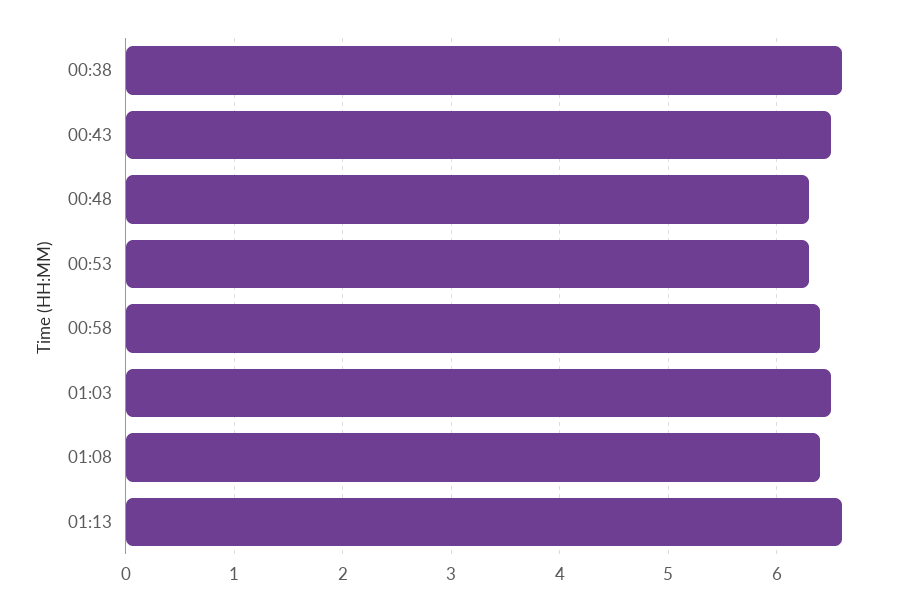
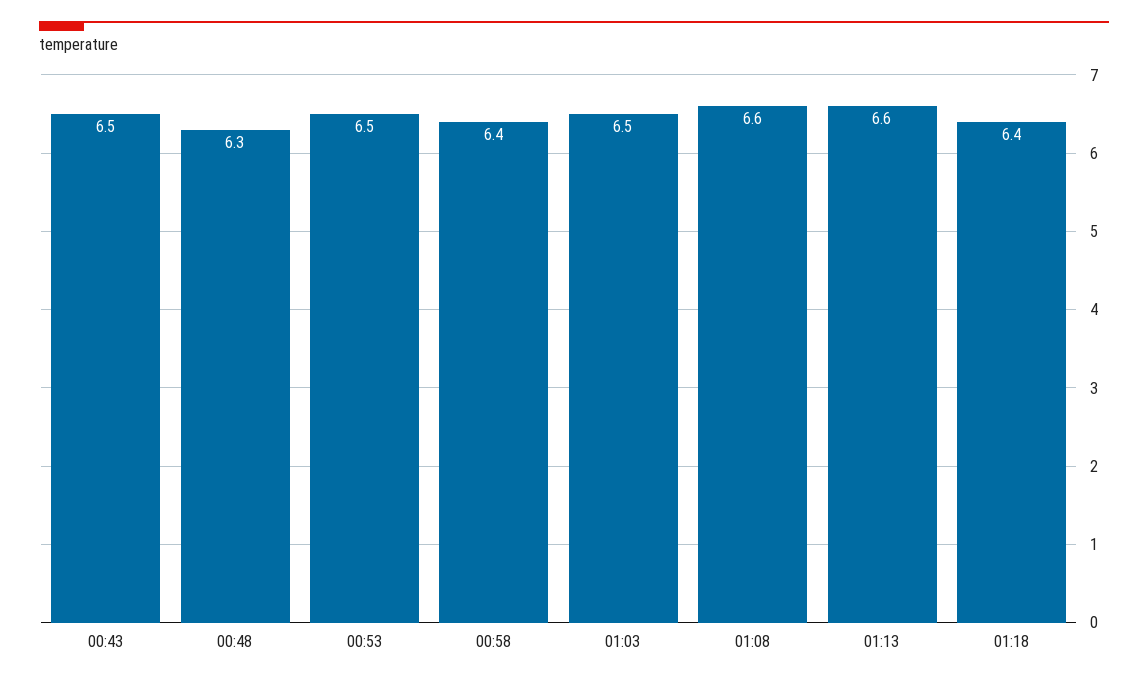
00:38: 6.6 -> none
00:53: 6.3 -> 6.5
01:08: 6.4 -> 6.6
01:18: none -> 6.4

